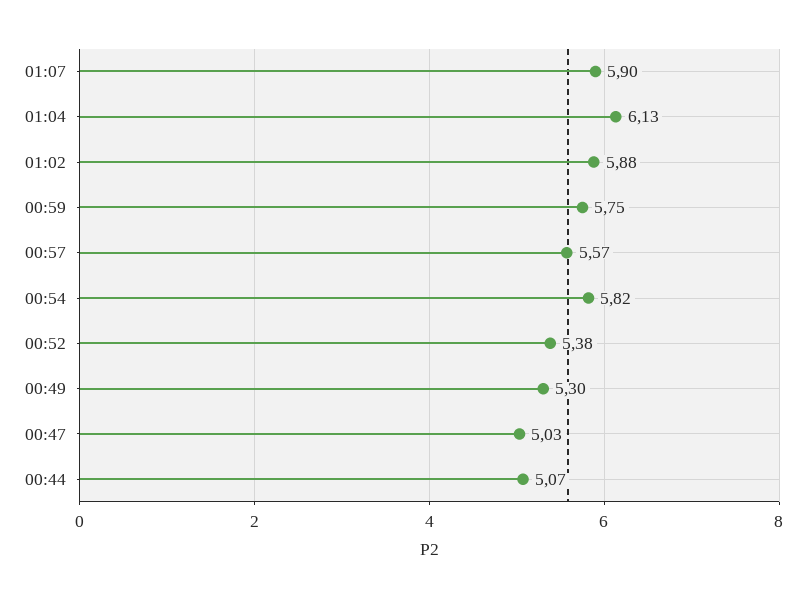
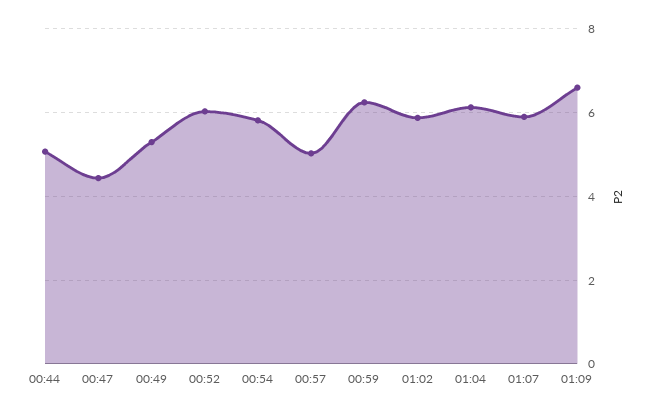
00:59: 5.75 -> 6.2
00:57: 5.57 -> 5
00:52: 5.38 -> 6
00:47: 5.03 -> 4.4
01:09: none -> 6.6

